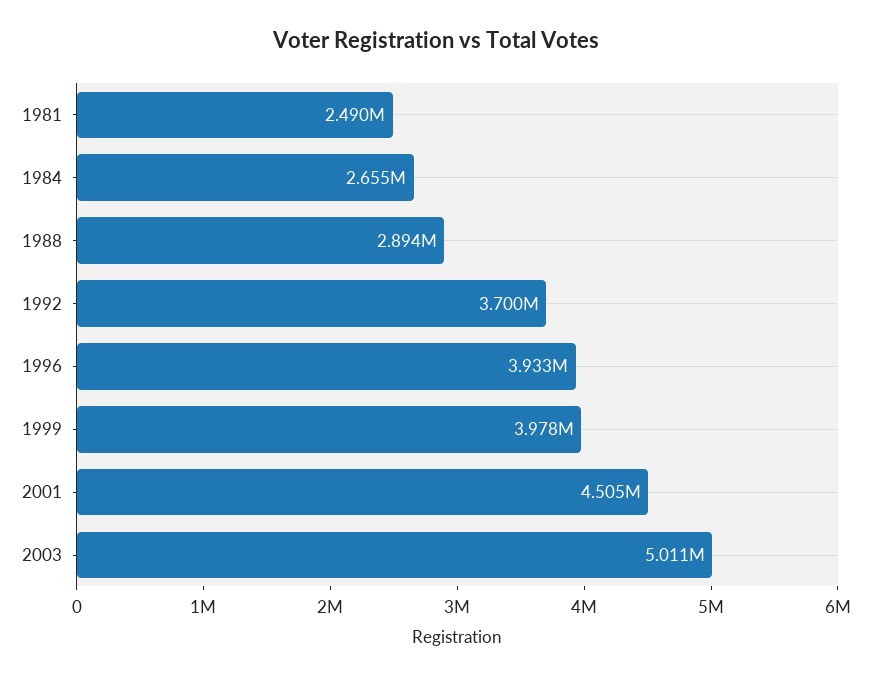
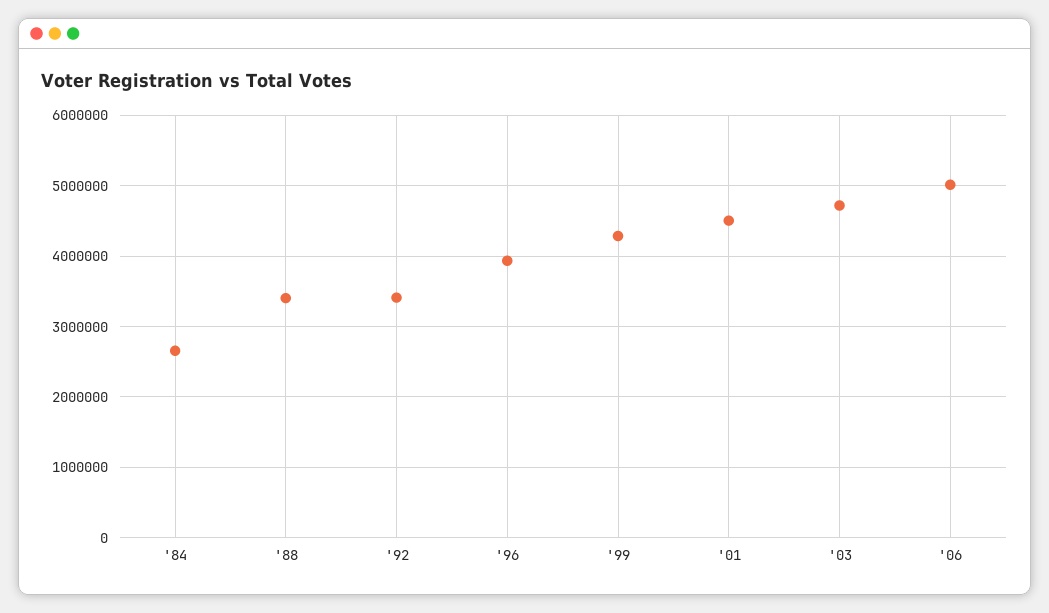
1981: 2490000 -> none
1988: 2894000 -> 3400000
1992: 3700000 -> 3400000
1999: 3978000 -> 4300000
2003: 5011000 -> 4700000
'06: none -> 5000000

